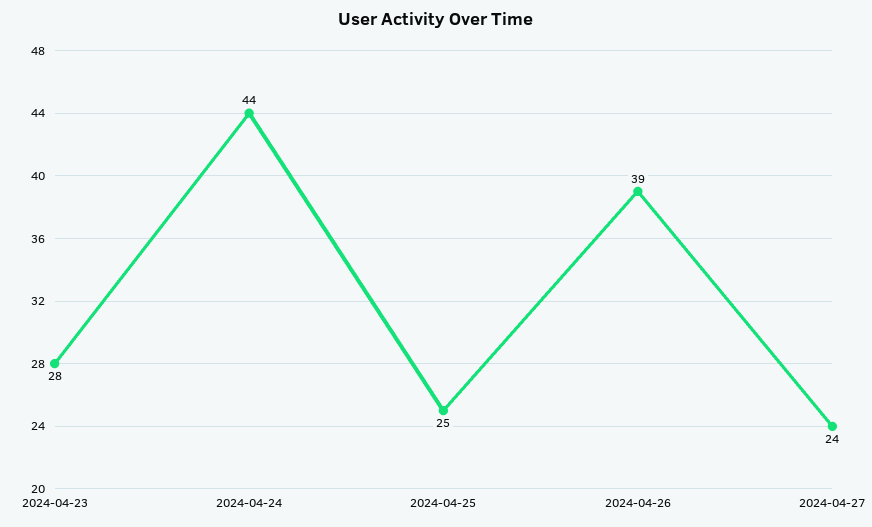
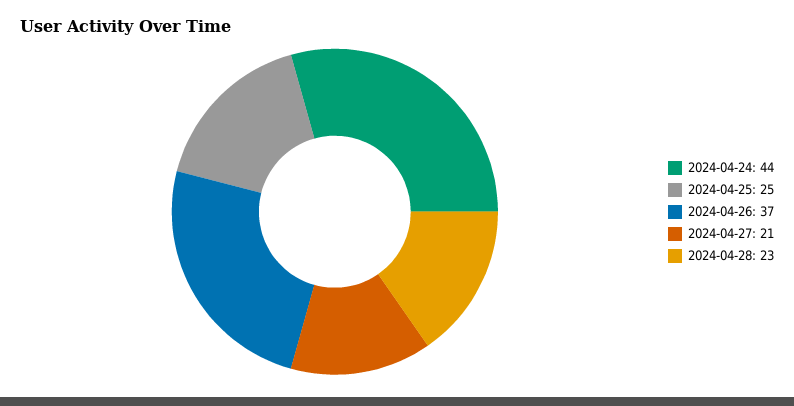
2024-04-23: 28 -> none
2024-04-26: 39 -> 37
2024-04-27: 24 -> 21
2024-04-28: none -> 23

